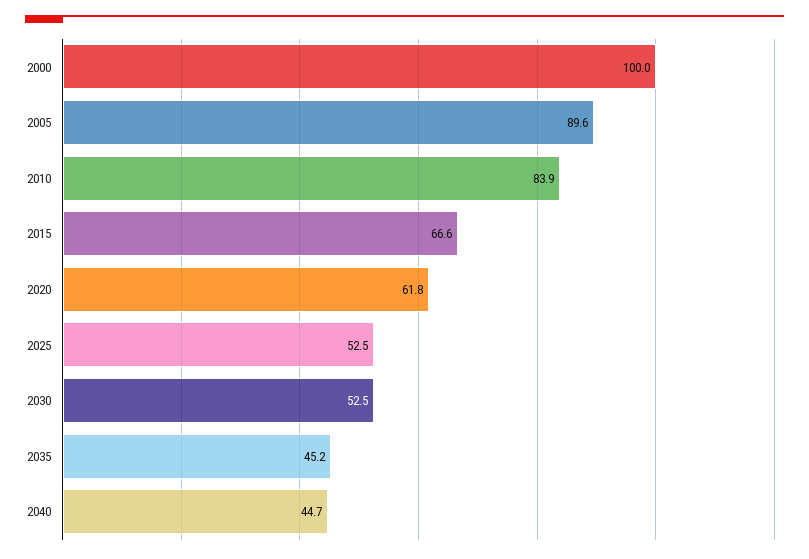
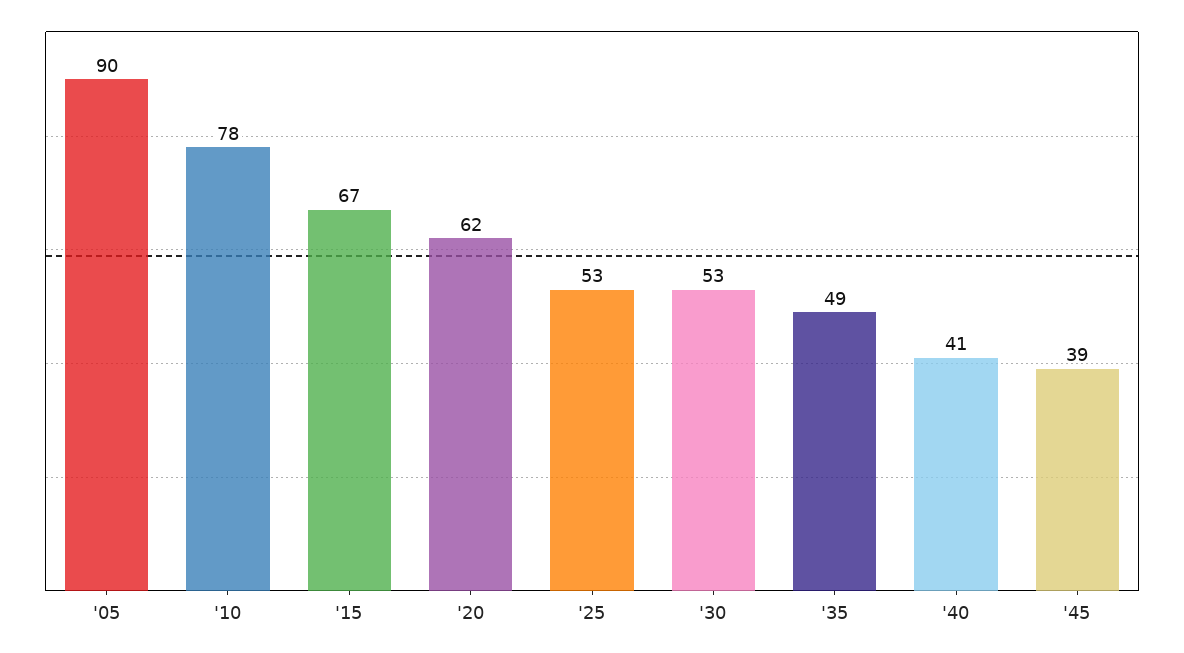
2000: 100 -> none
2010: 83.9 -> 78
2035: 45.2 -> 49
2040: 44.7 -> 41
'45: none -> 39

